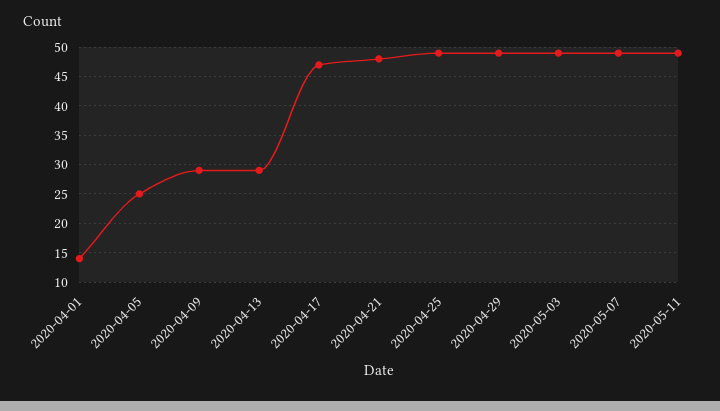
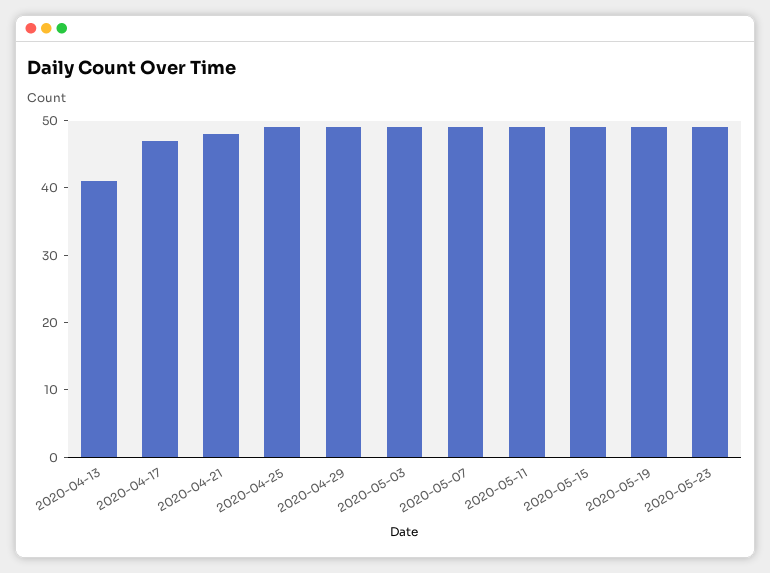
2020-04-01: 15 -> none
2020-04-05: 25 -> none
2020-04-09: 30 -> none
2020-04-13: 30 -> 40
2020-05-15: none -> 50
2020-05-19: none -> 50
2020-05-23: none -> 50

